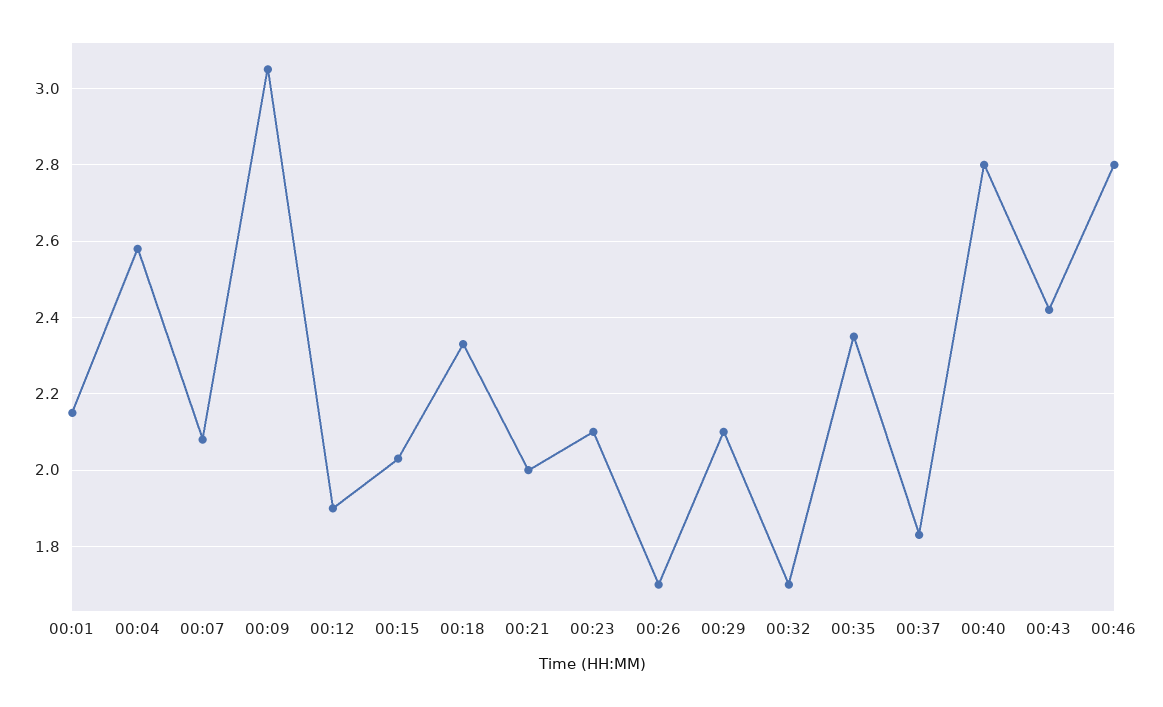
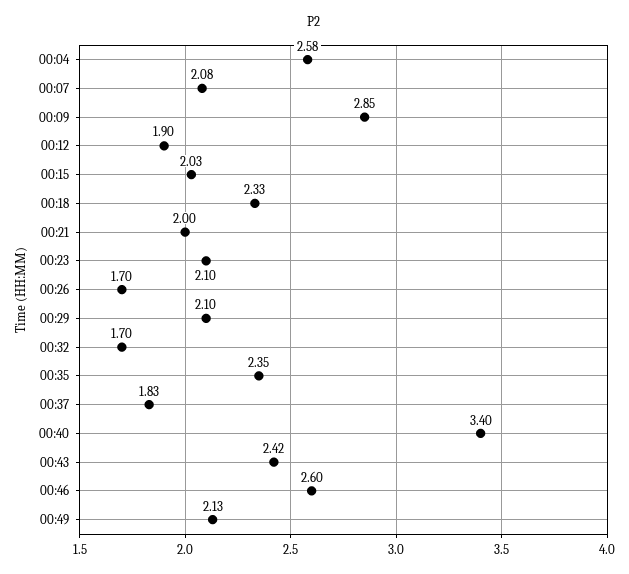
00:01: 2.15 -> none
00:09: 3.05 -> 2.85
00:40: 2.8 -> 3.4
00:46: 2.8 -> 2.6
00:49: none -> 2.13

